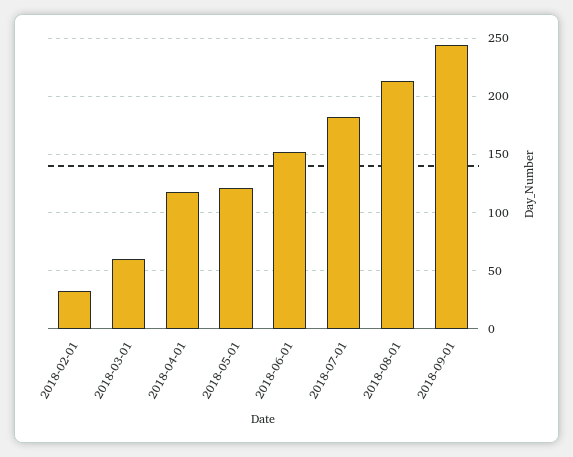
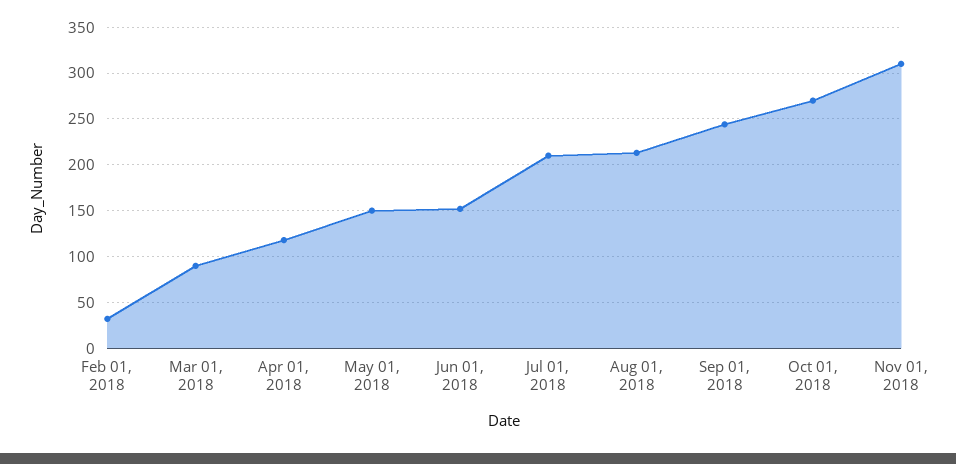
2018-03-01: 60 -> 90
2018-05-01: 120 -> 150
2018-07-01: 180 -> 210
Oct 01, 2018: none -> 270
Nov 01, 2018: none -> 310

